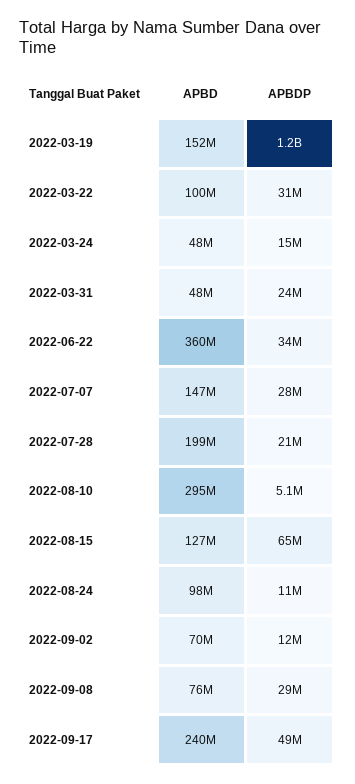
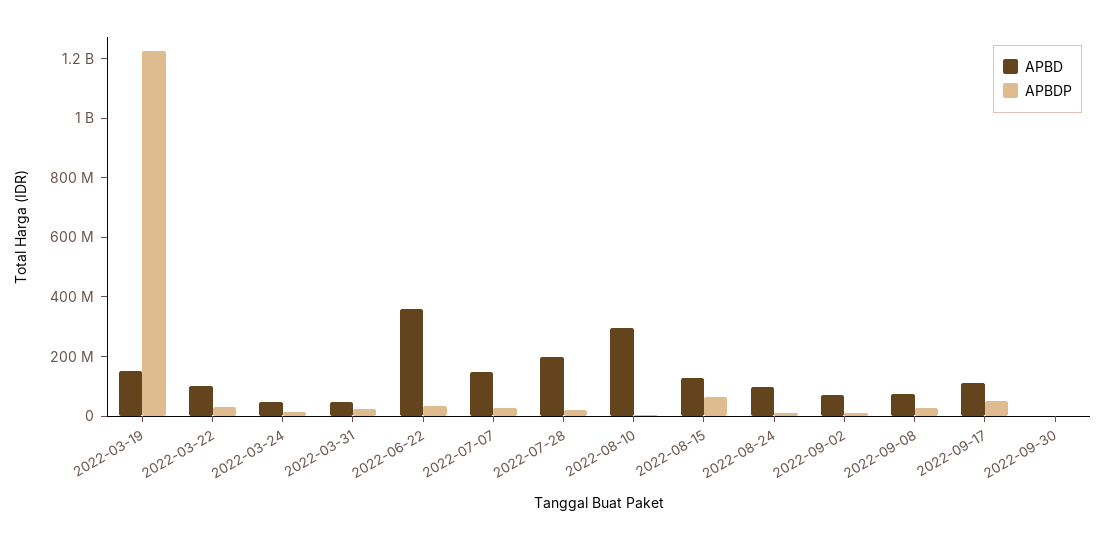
APBD, 2022-09-17: 240000000 -> 100000000
APBD, 2022-09-30: none -> 0
APBDP, 2022-09-30: none -> 0

